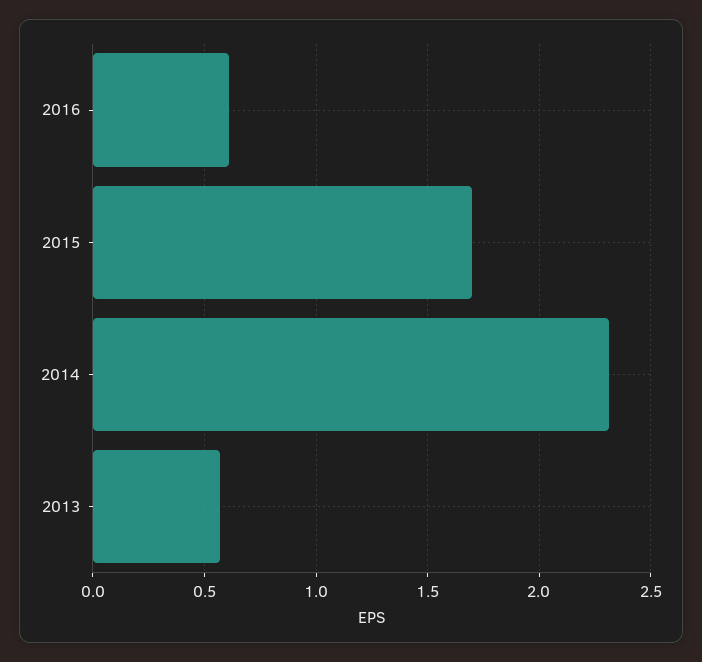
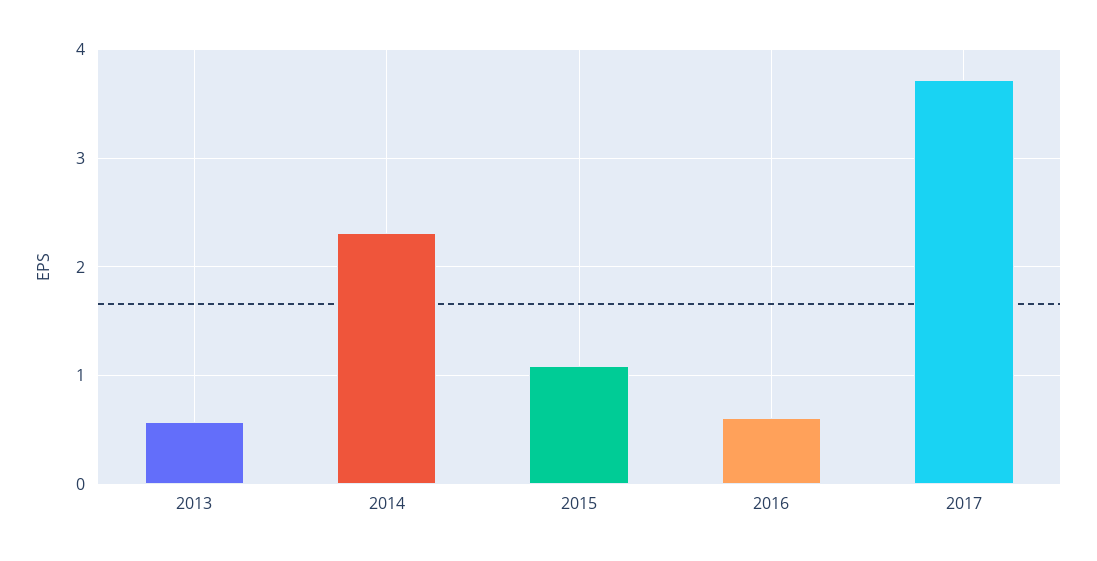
2015: 1.7 -> 1.1
2017: none -> 3.7

